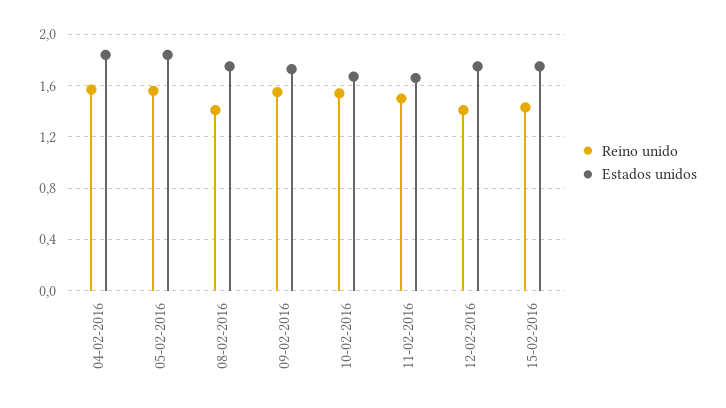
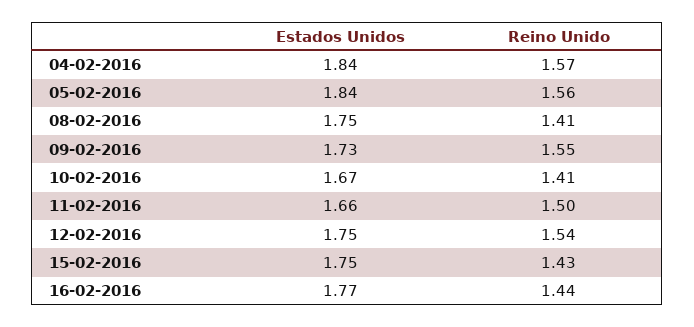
Reino unido, 10-02-2016: 1.55 -> 1.41
Reino unido, 12-02-2016: 1.4 -> 1.54
Estados unidos, 16-02-2016: none -> 1.77
Reino unido, 16-02-2016: none -> 1.44

